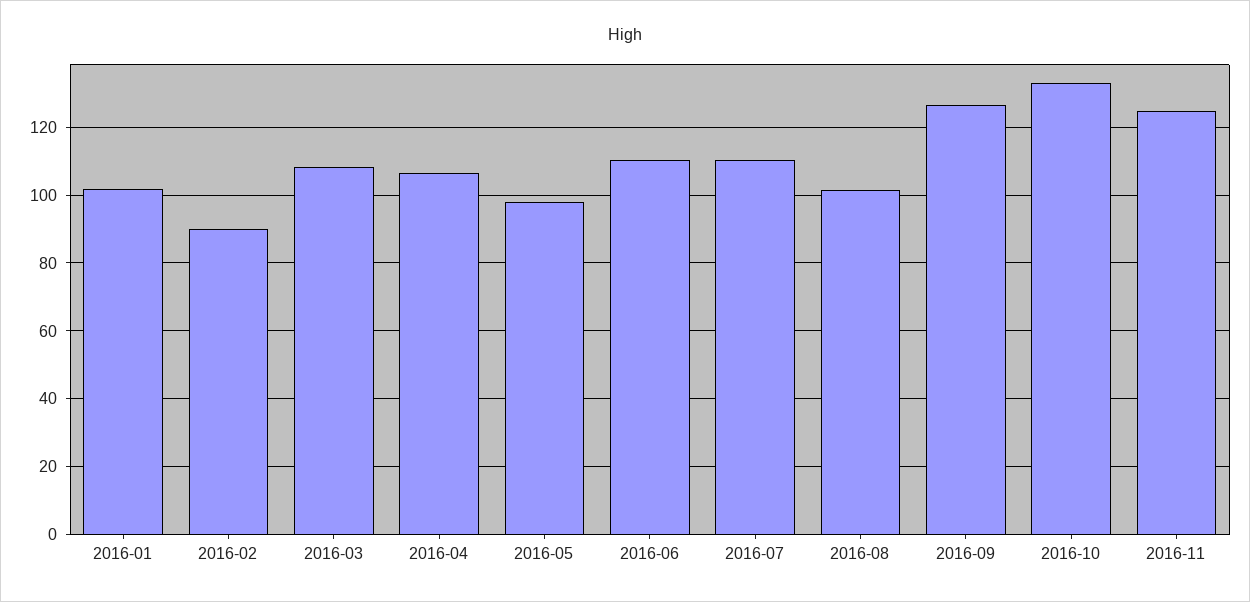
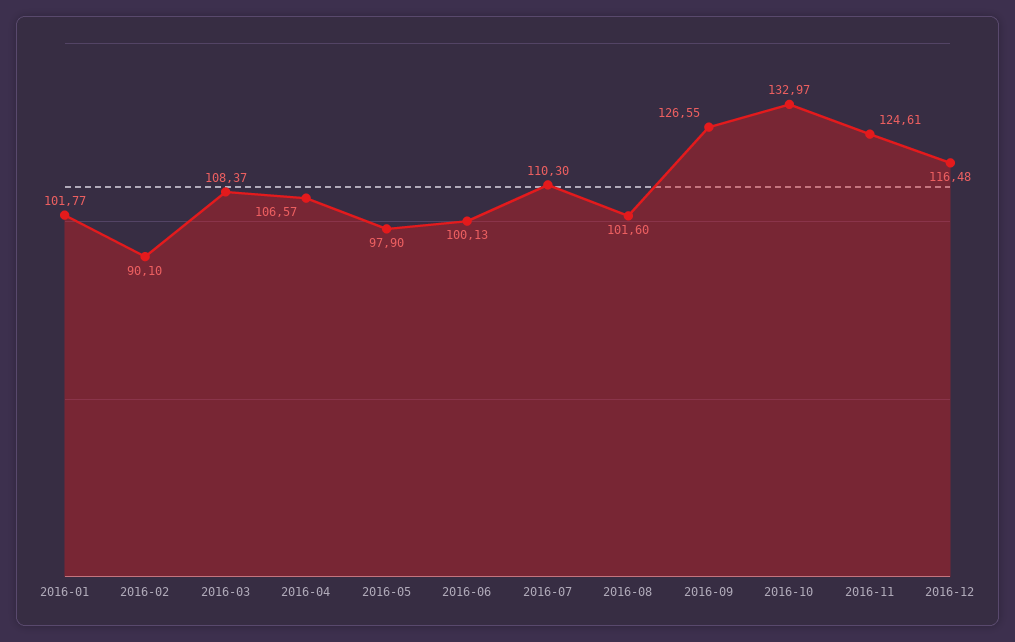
2016-06: 110 -> 100.13
2016-12: none -> 116.48

